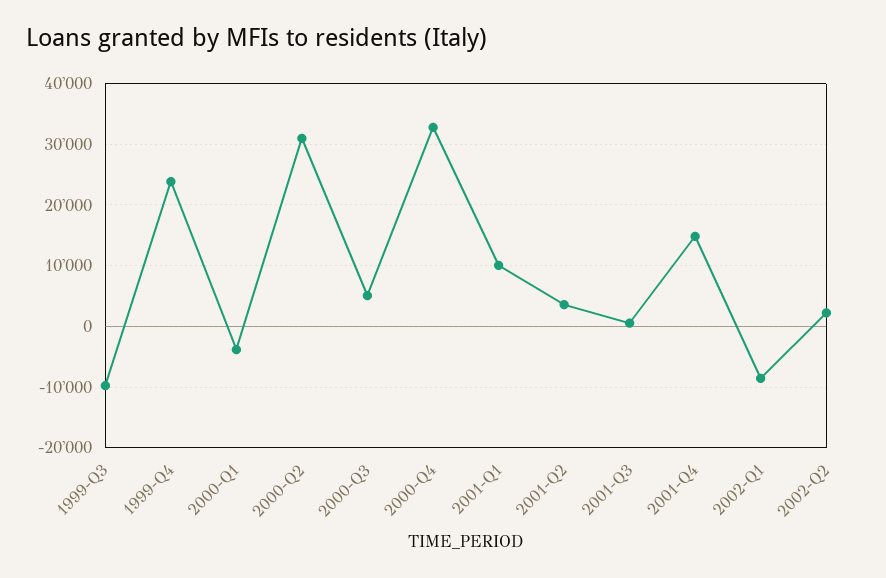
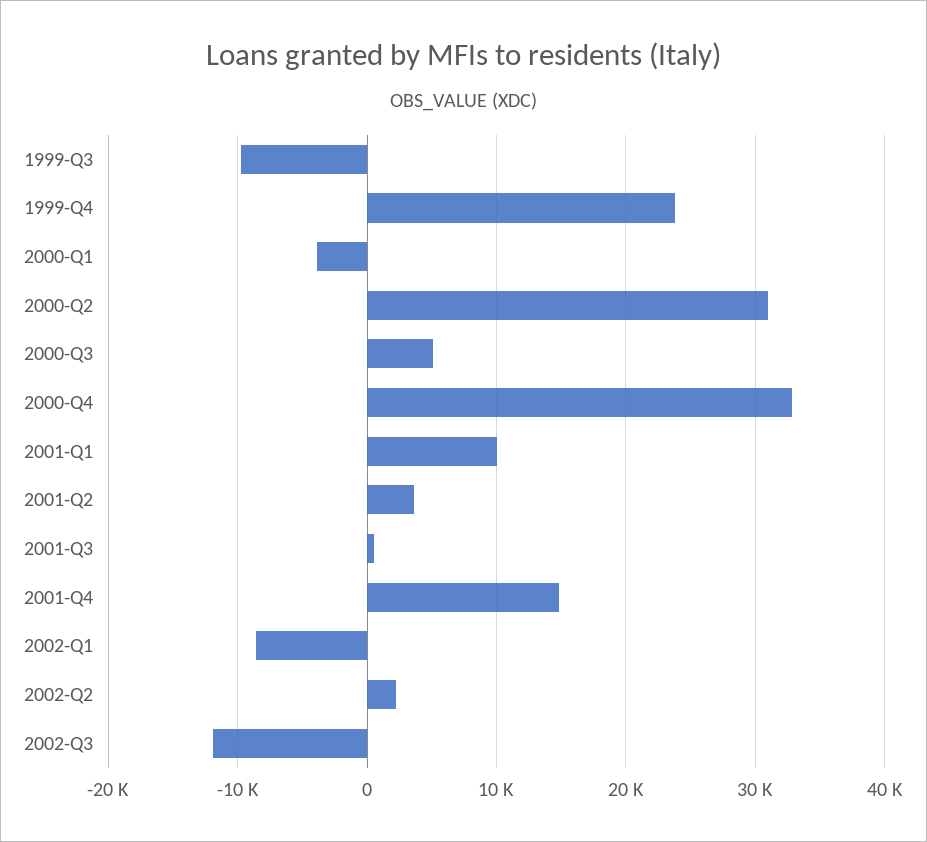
2002-Q3: none -> -12000

